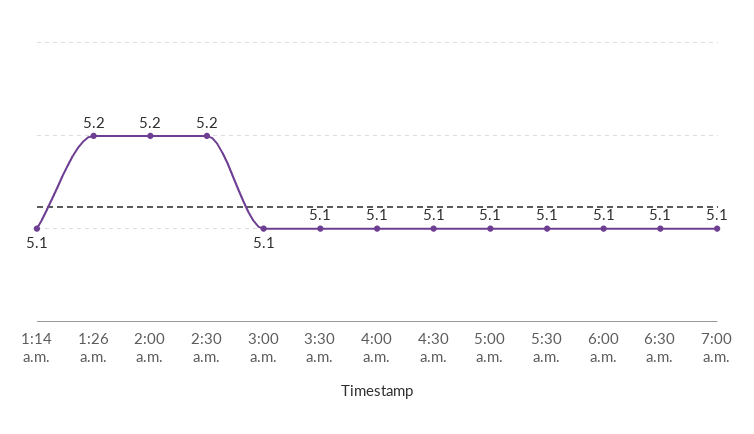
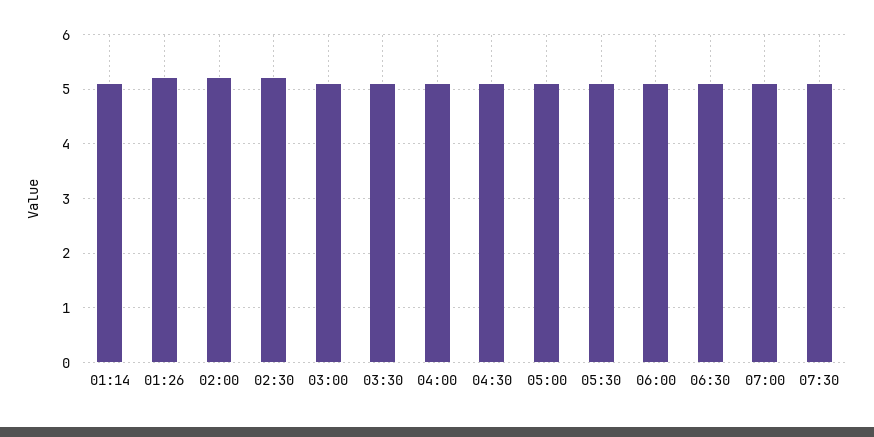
07:30: none -> 5

